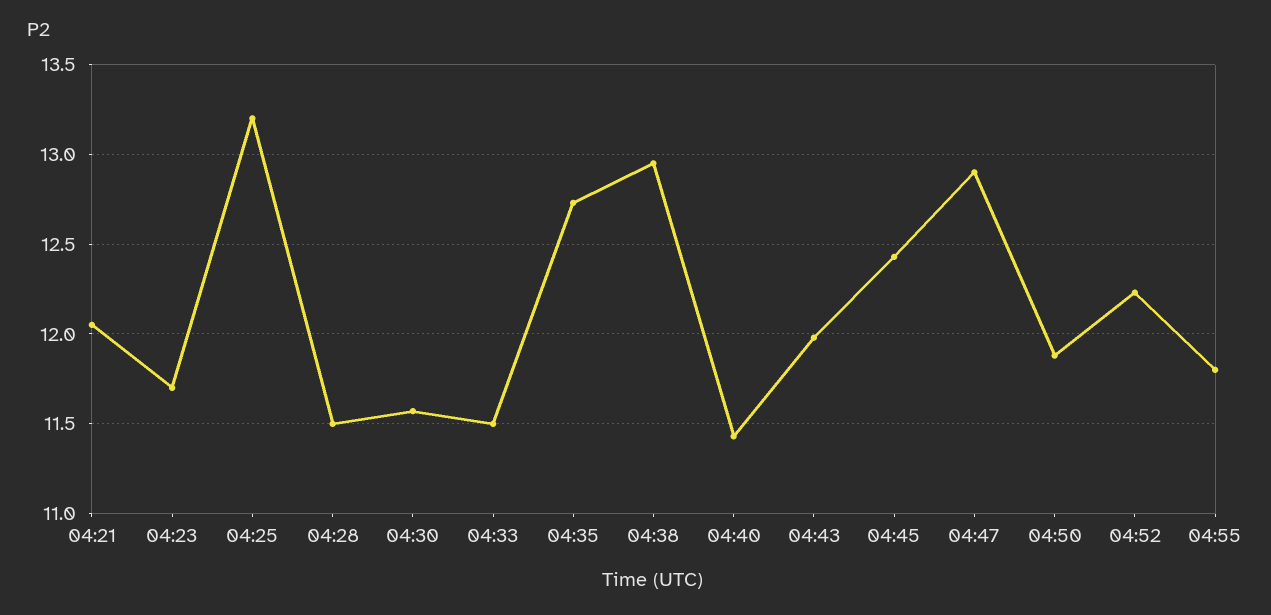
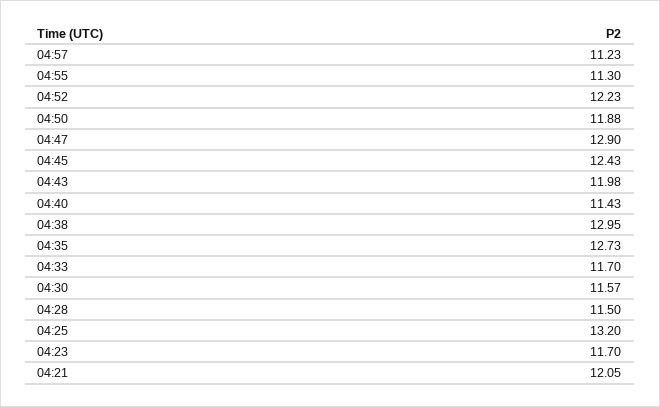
04:33: 11.5 -> 11.7
04:55: 11.8 -> 11.3
04:57: none -> 11.23

